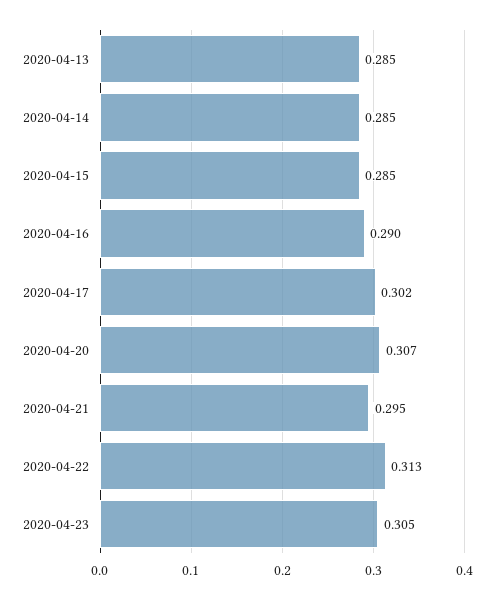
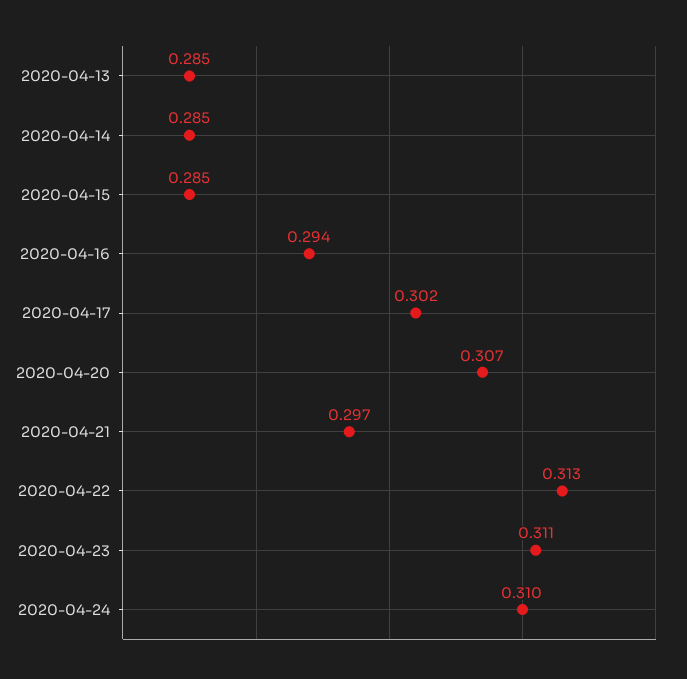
2020-04-16: 0.29 -> 0.294
2020-04-21: 0.295 -> 0.297
2020-04-23: 0.305 -> 0.311
2020-04-24: none -> 0.31

